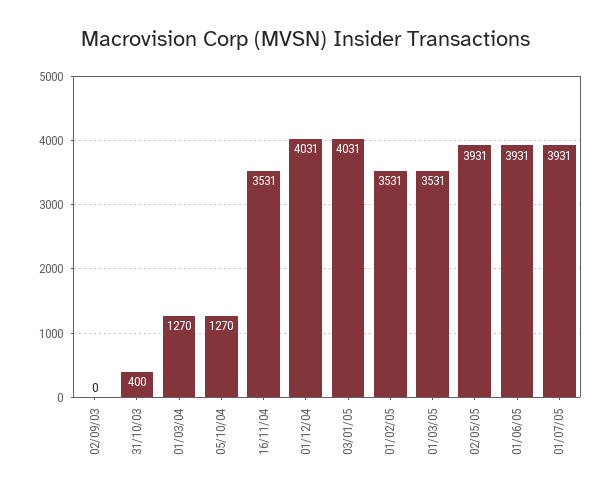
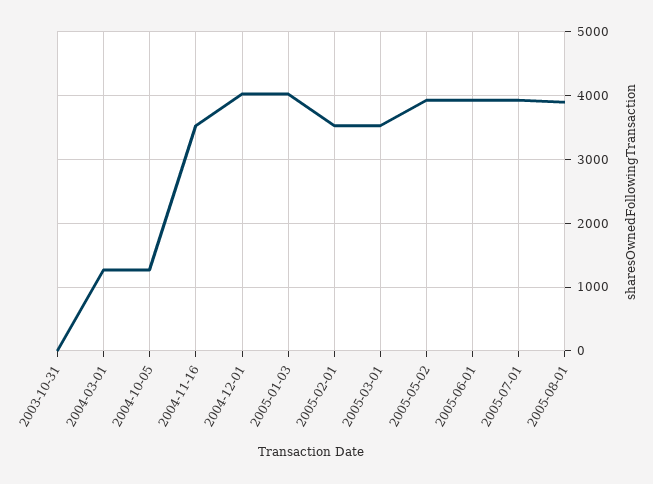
02/09/03: 0 -> none
31/10/03: 400 -> 0
2005-08-01: none -> 3900

